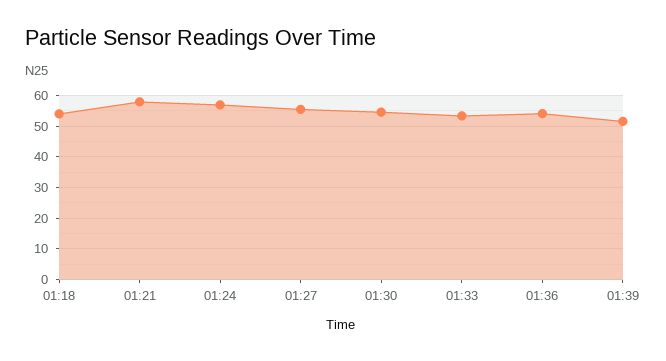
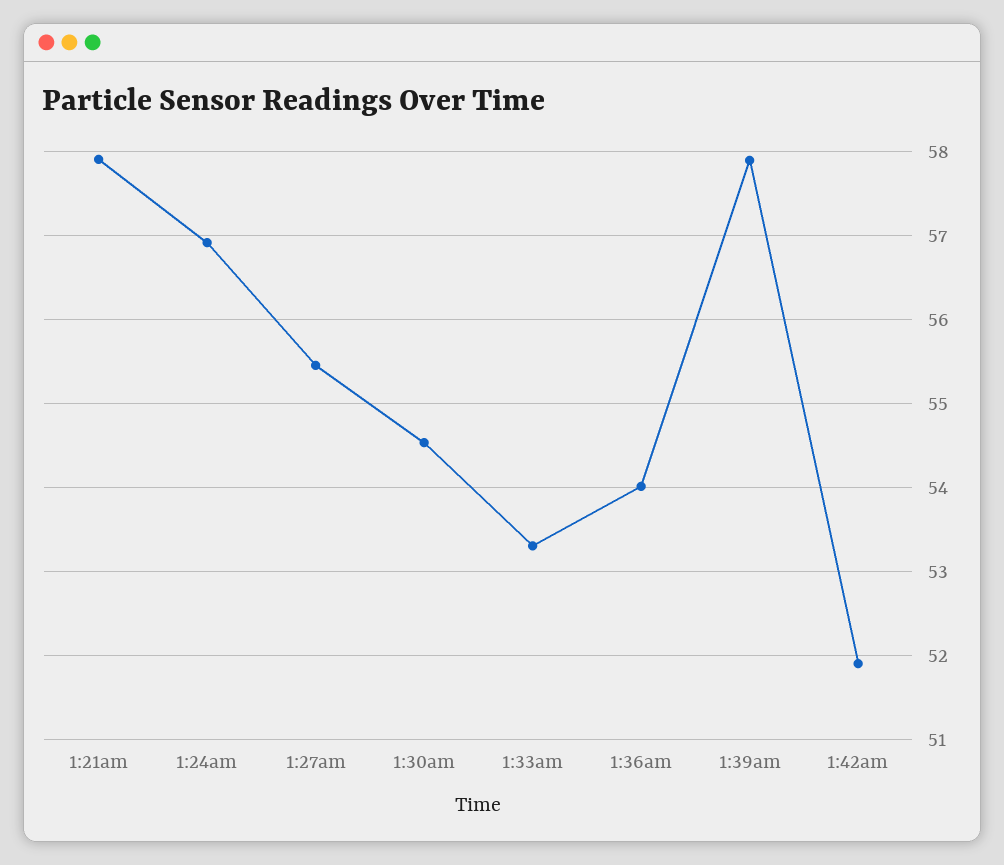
01:18: 54 -> none
01:39: 52 -> 57.9
1:42am: none -> 51.9

